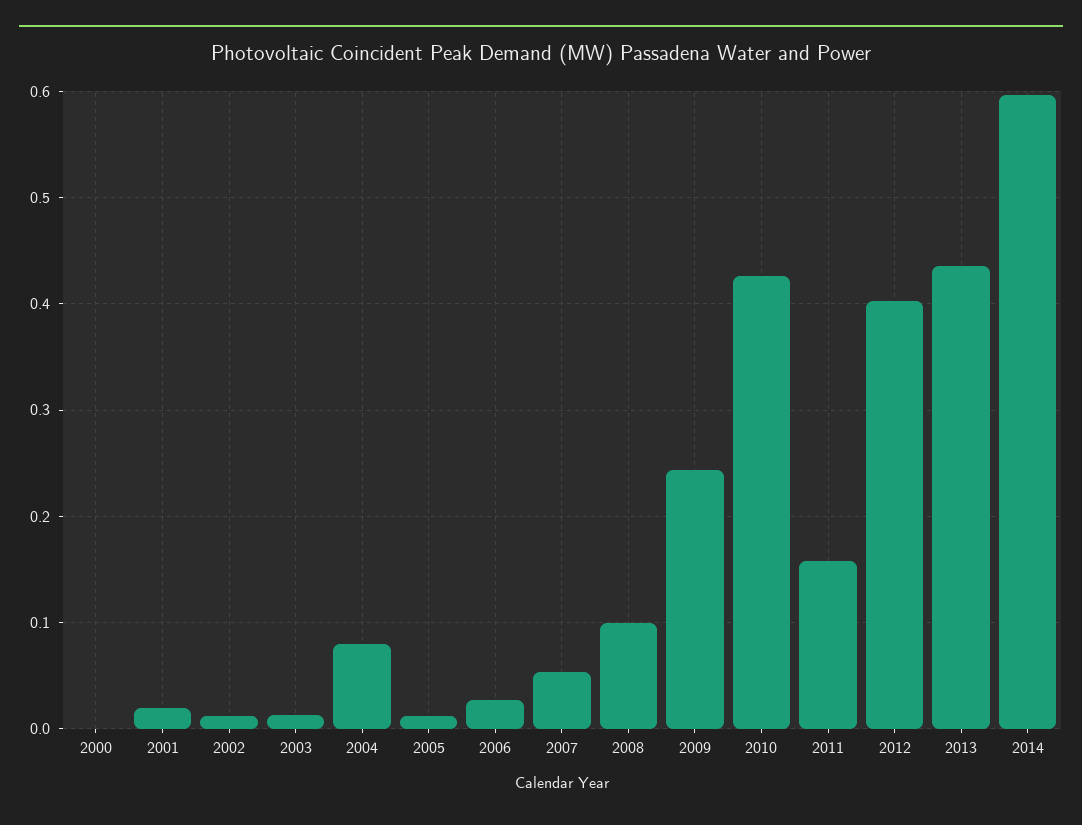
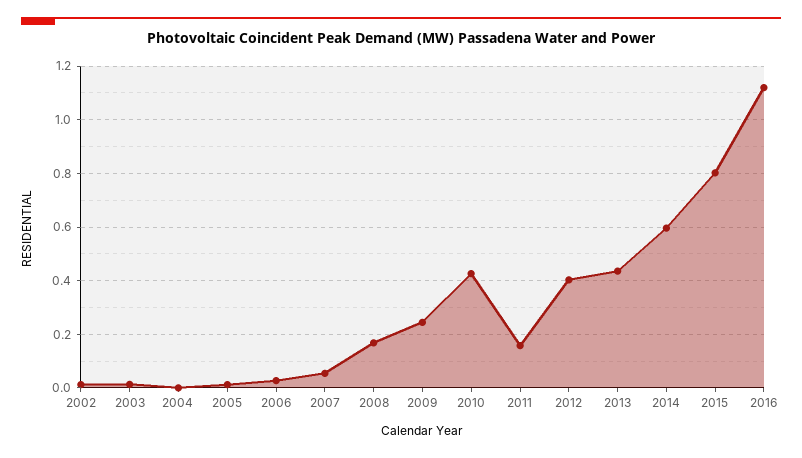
2000: 0 -> none
2001: 0.02 -> none
2004: 0.08 -> 0
2008: 0.1 -> 0.175
2015: none -> 0.8
2016: none -> 1.125

